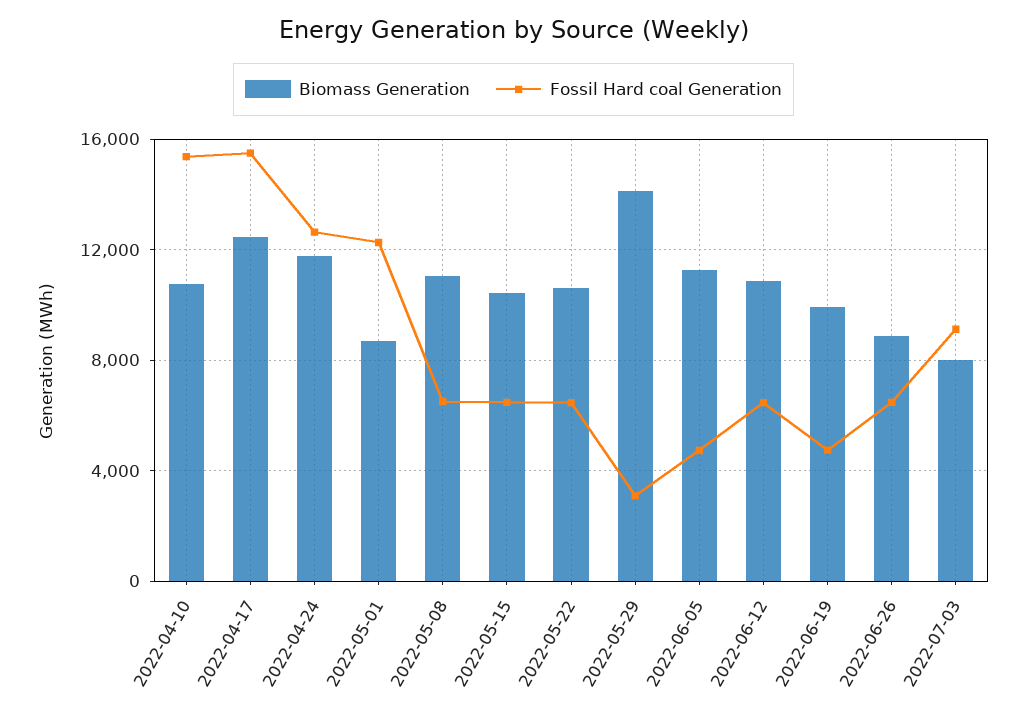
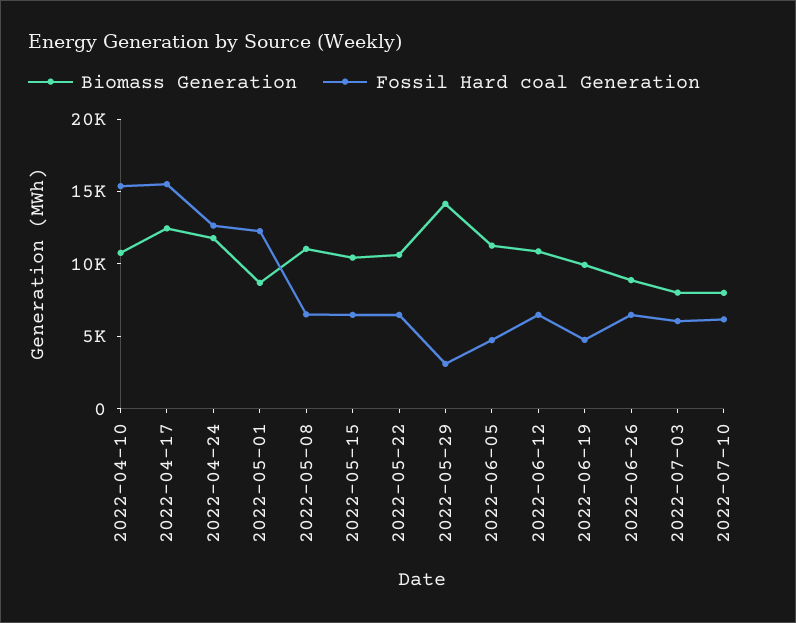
Fossil Hard coal Generation, 2022-07-03: 9000 -> 6000
Biomass Generation, 2022-07-10: none -> 8000
Fossil Hard coal Generation, 2022-07-10: none -> 6000

